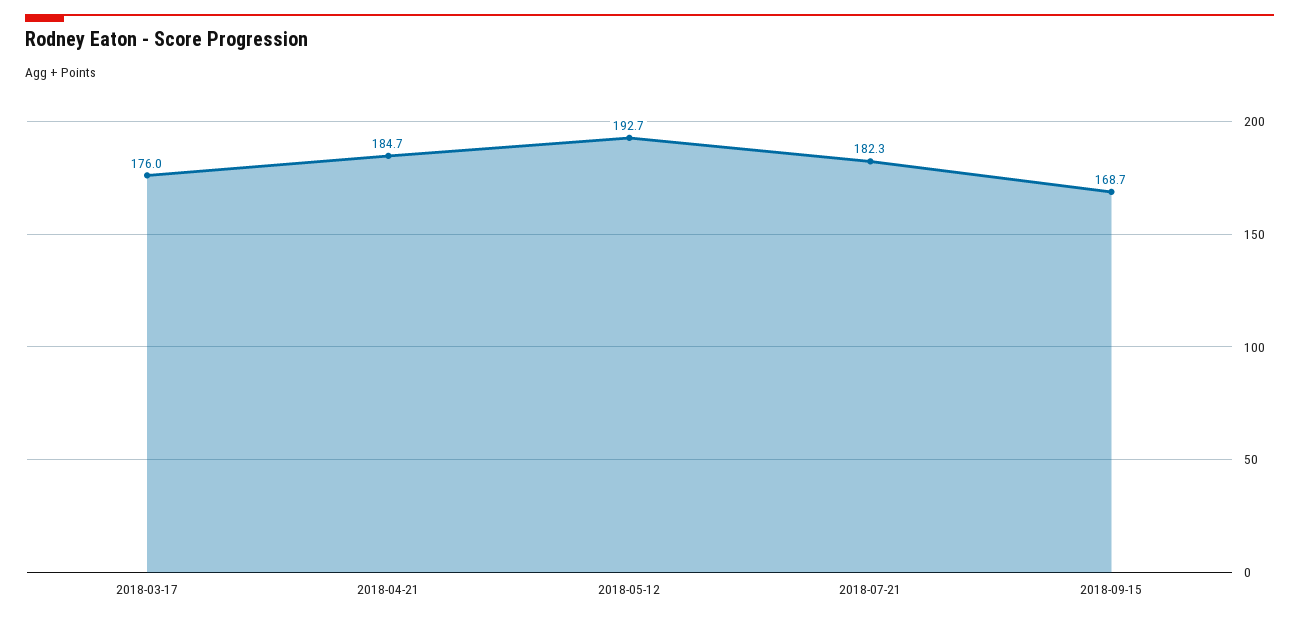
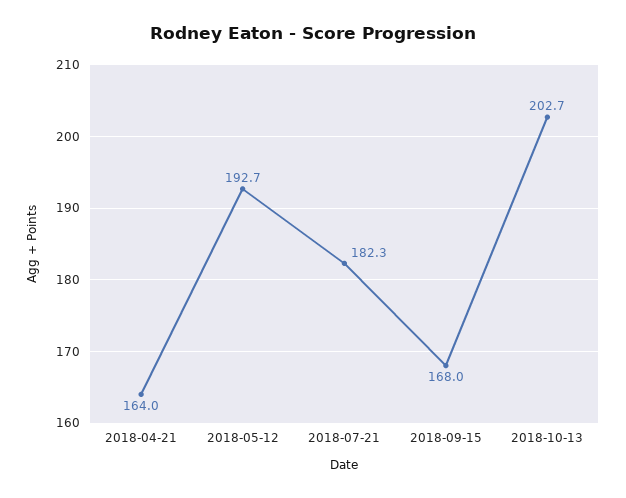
2018-03-17: 176 -> none
2018-04-21: 184.7 -> 164
2018-09-15: 168.7 -> 168
2018-10-13: none -> 202.7

